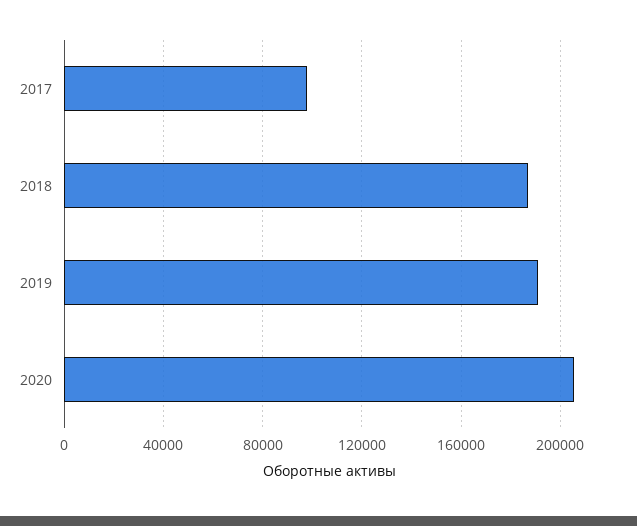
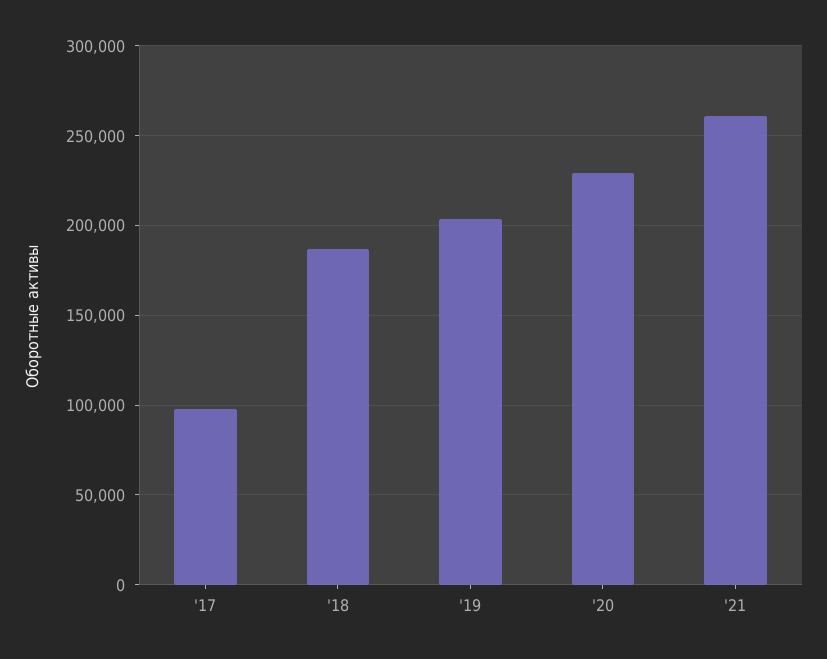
2019: 190000 -> 205000
2020: 205000 -> 230000
'21: none -> 260000

